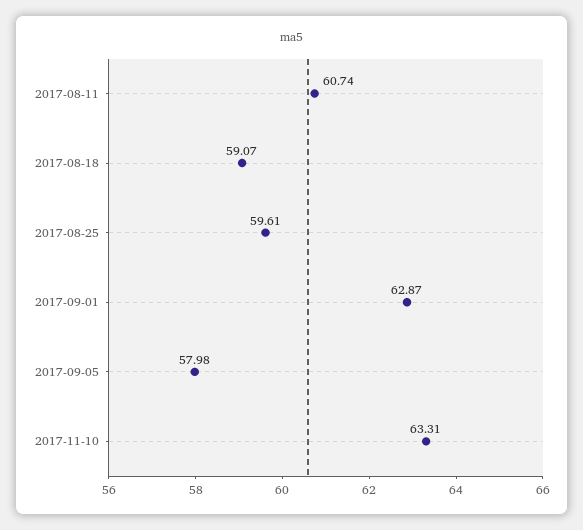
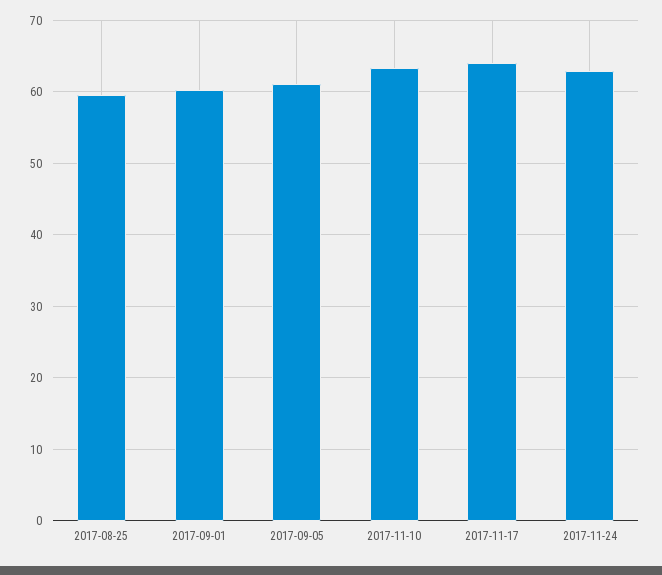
2017-08-11: 60.74 -> none
2017-08-18: 59.07 -> none
2017-09-01: 62.87 -> 60
2017-09-05: 57.98 -> 61
2017-11-17: none -> 64
2017-11-24: none -> 63

